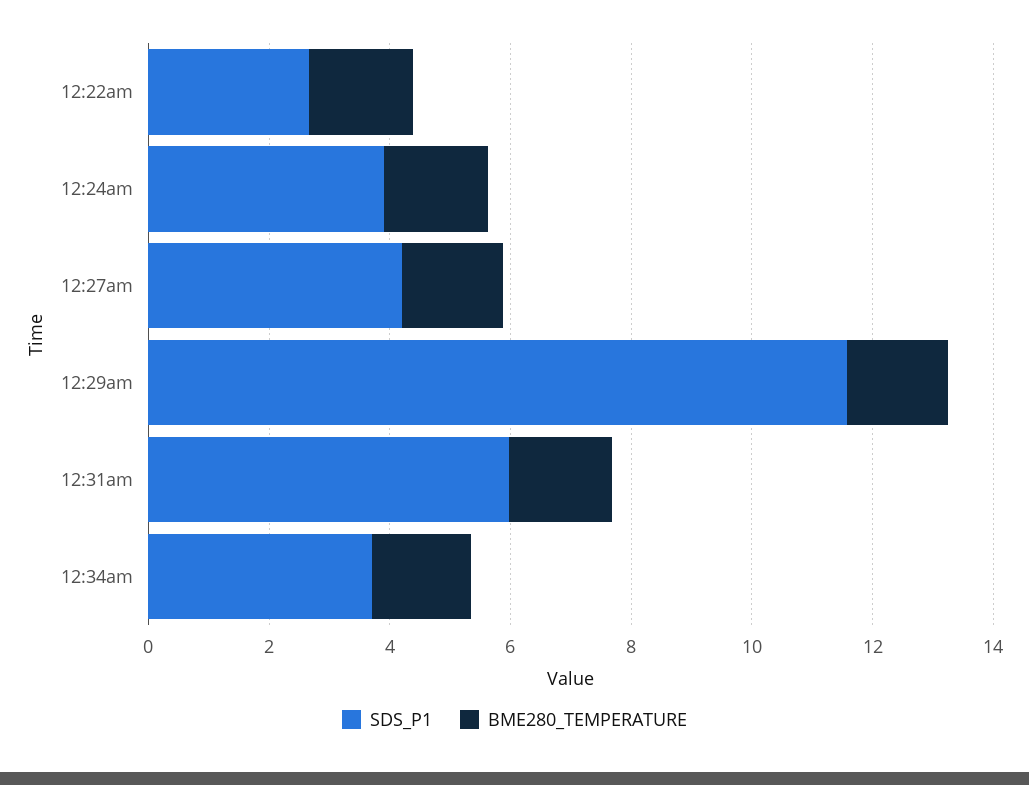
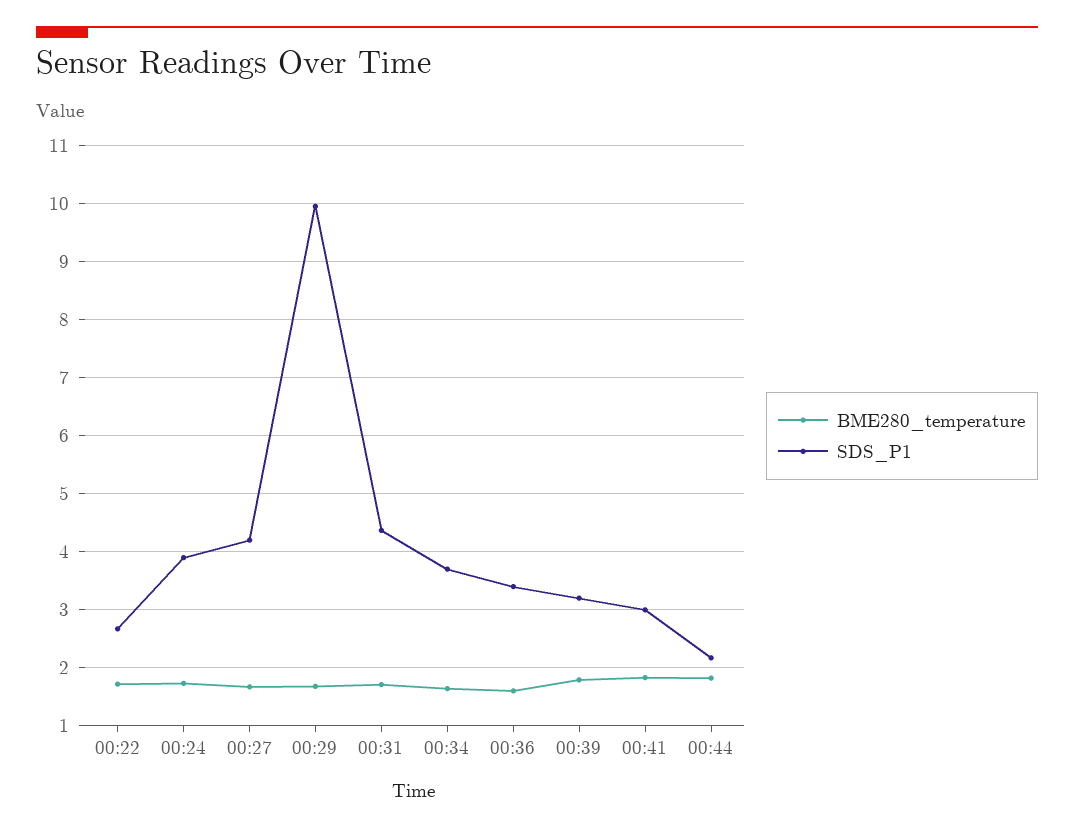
SDS_P1, 12:29am: 11.5 -> 10
SDS_P1, 12:31am: 6 -> 4.4
BME280_TEMPERATURE, 00:36: none -> 1.6
SDS_P1, 00:36: none -> 3.4
BME280_TEMPERATURE, 00:39: none -> 1.8
SDS_P1, 00:39: none -> 3.2
BME280_TEMPERATURE, 00:41: none -> 1.8
SDS_P1, 00:41: none -> 3
BME280_TEMPERATURE, 00:44: none -> 1.8
SDS_P1, 00:44: none -> 2.2

